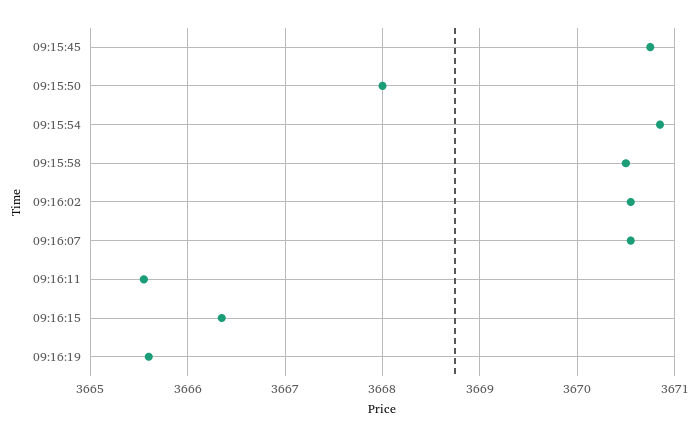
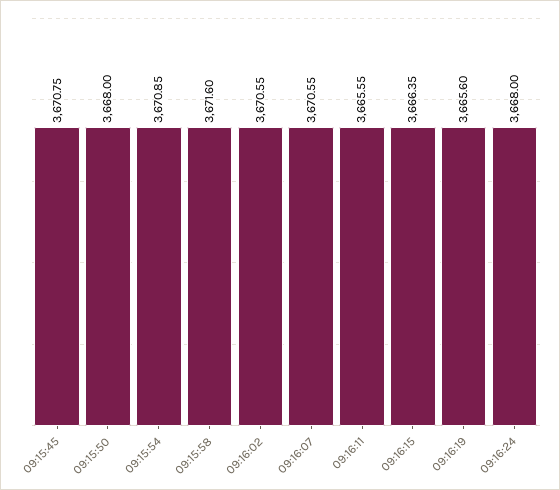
09:15:58: 3670.5 -> 3671.6
09:16:24: none -> 3668

